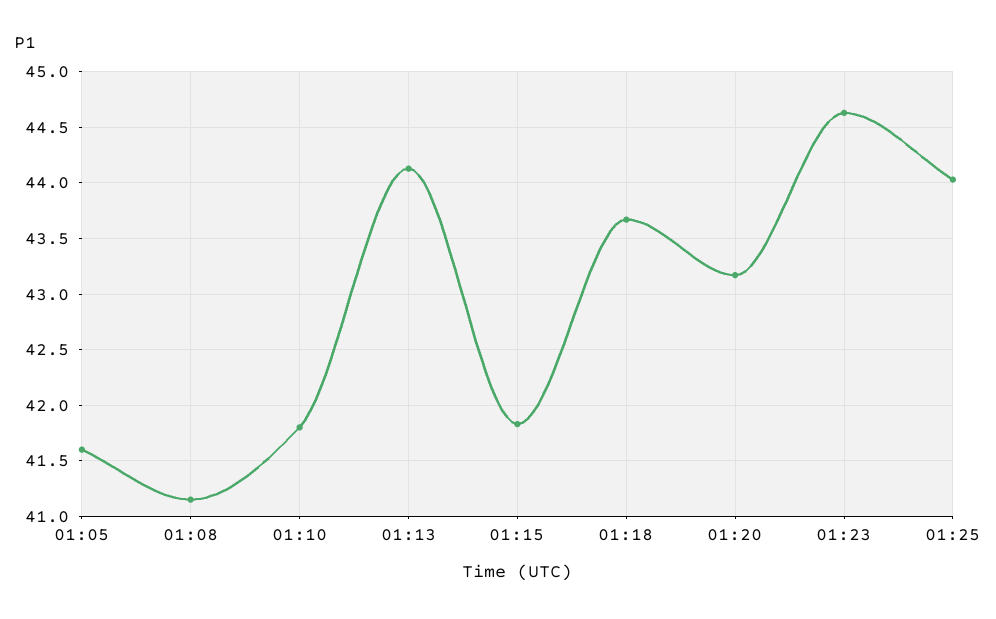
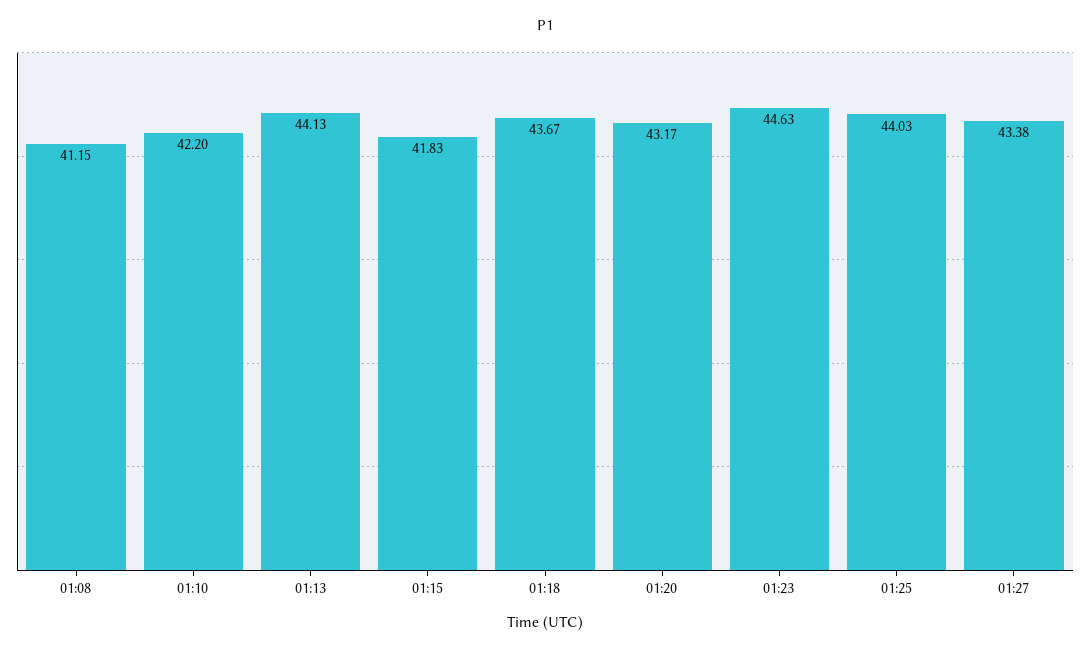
01:05: 41.6 -> none
01:10: 41.8 -> 42.2
01:27: none -> 43.38

